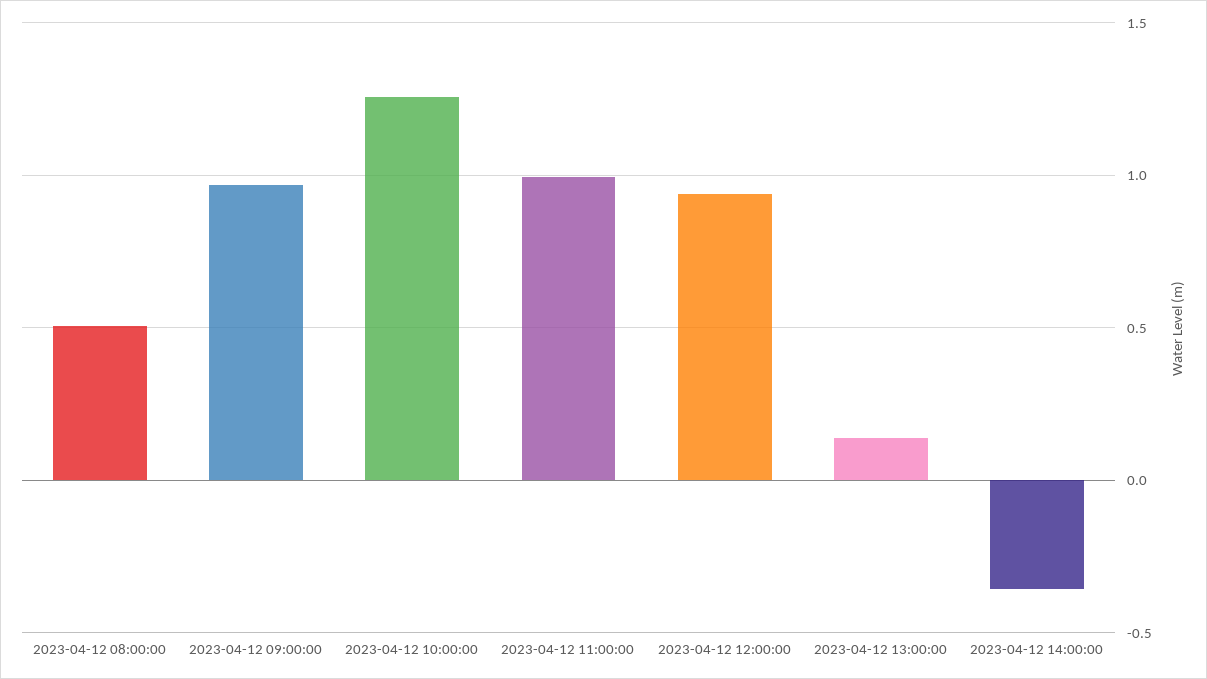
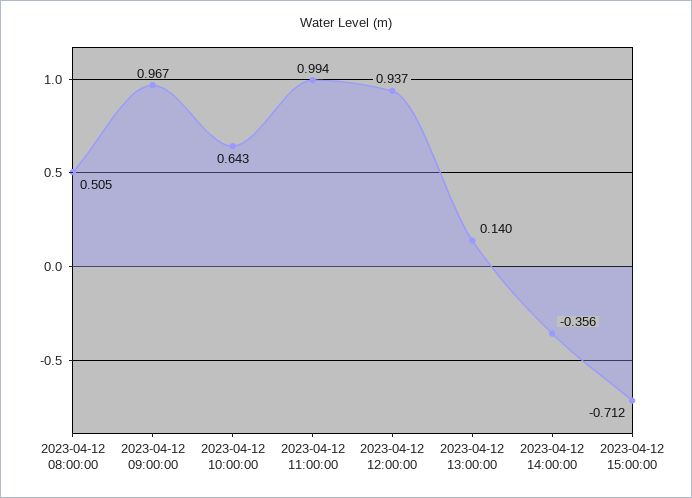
2023-04-12 10:00:00: 1.25 -> 0.643
2023-04-12 15:00:00: none -> -0.712

